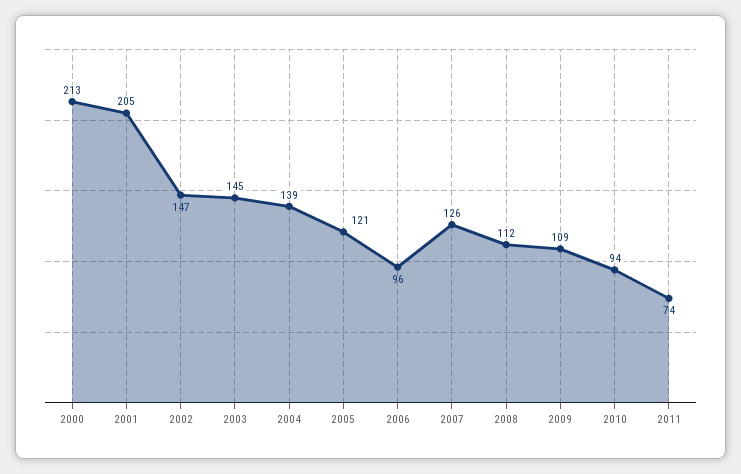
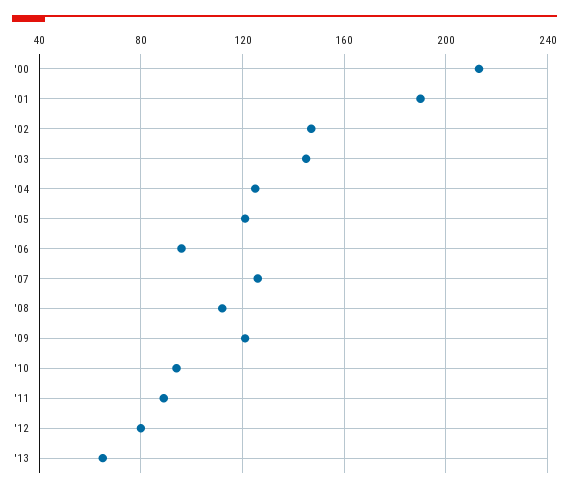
2001: 205 -> 190
2004: 139 -> 125
2009: 109 -> 120
2011: 74 -> 90
'12: none -> 80
'13: none -> 65

